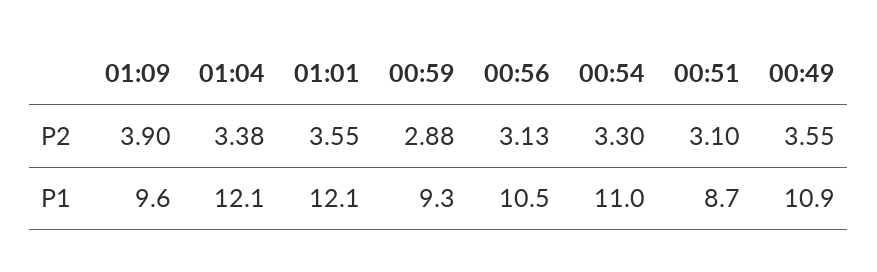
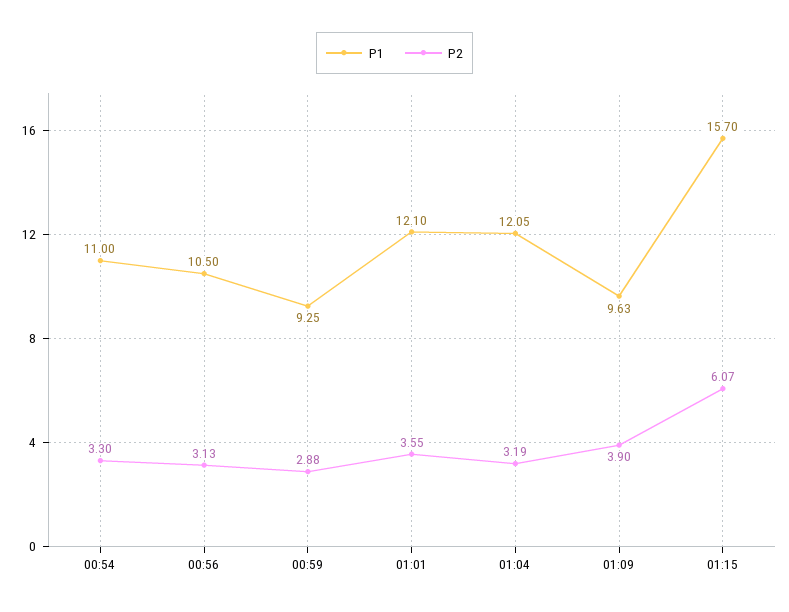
P2, 01:04: 3.38 -> 3.19
P2, 00:51: 3.1 -> none
P2, 00:49: 3.55 -> none
P1, 00:51: 8.7 -> none
P1, 00:49: 10.9 -> none
P1, 01:15: none -> 15.7
P2, 01:15: none -> 6.07

